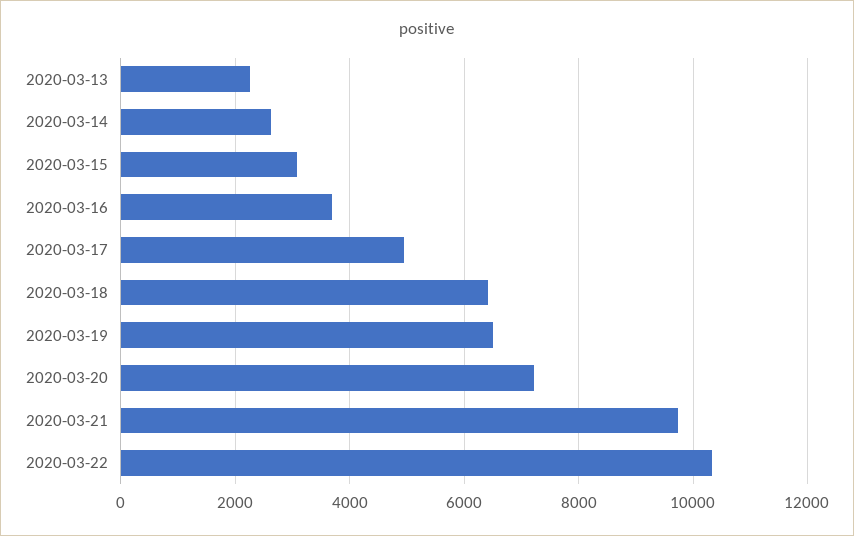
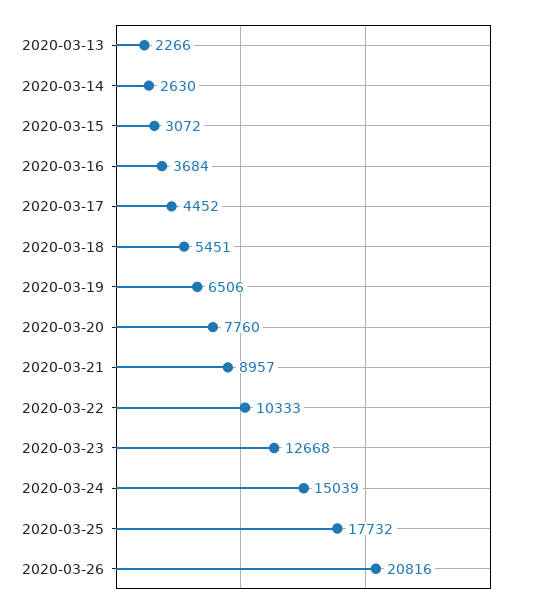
2020-03-17: 5000 -> 4452
2020-03-18: 6400 -> 5451
2020-03-20: 7200 -> 7760
2020-03-21: 9800 -> 8957
2020-03-23: none -> 12668
2020-03-24: none -> 15039
2020-03-25: none -> 17732
2020-03-26: none -> 20816

